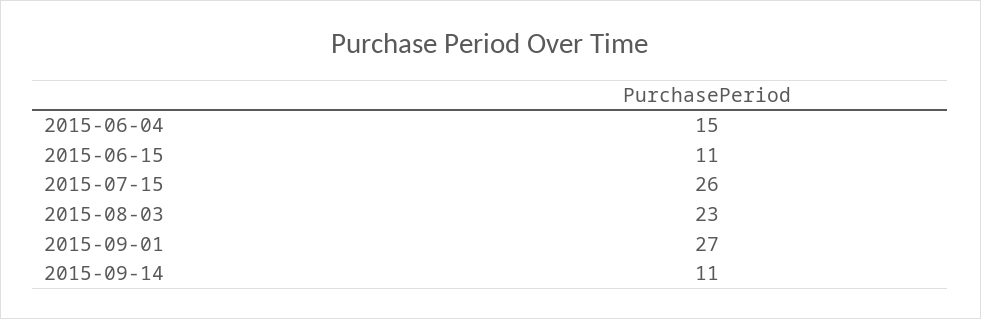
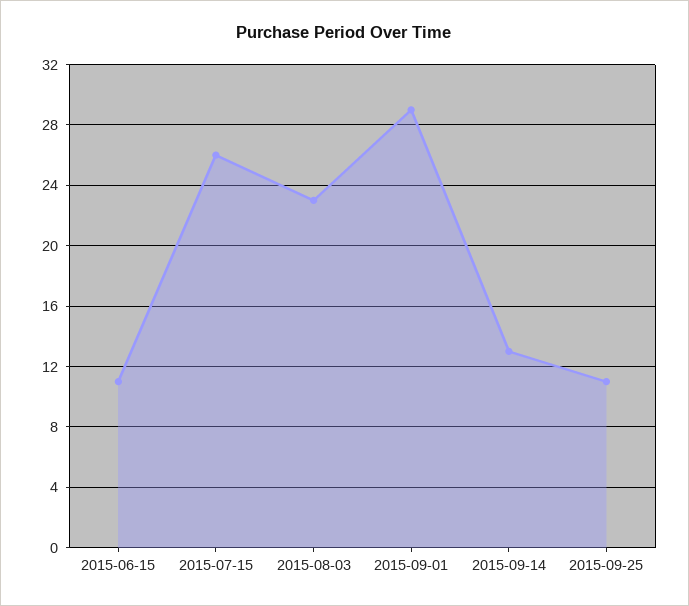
2015-06-04: 15 -> none
2015-09-01: 27 -> 29
2015-09-14: 11 -> 13
2015-09-25: none -> 11

